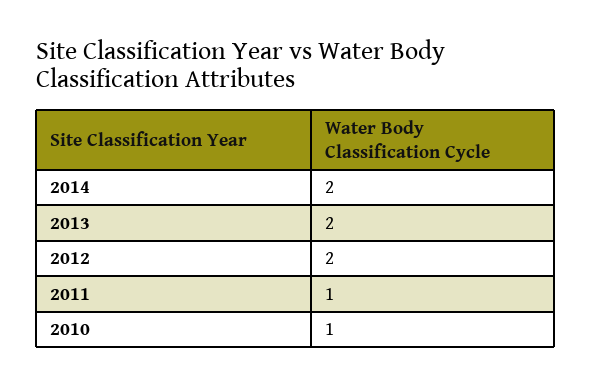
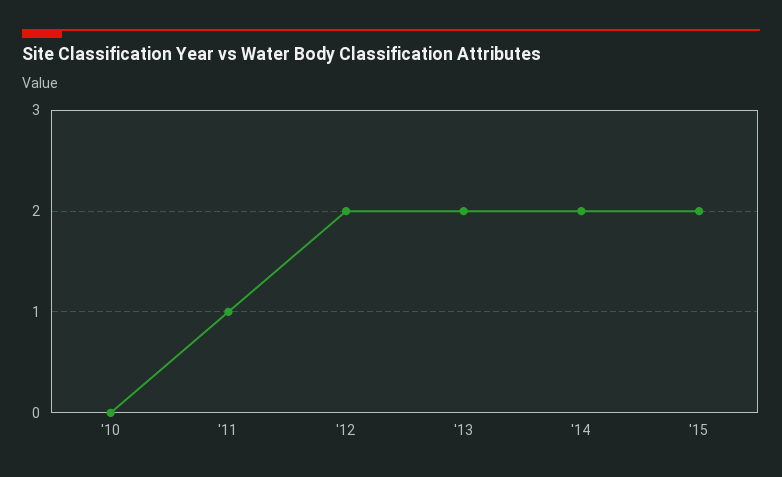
2010: 1 -> 0
'15: none -> 2

